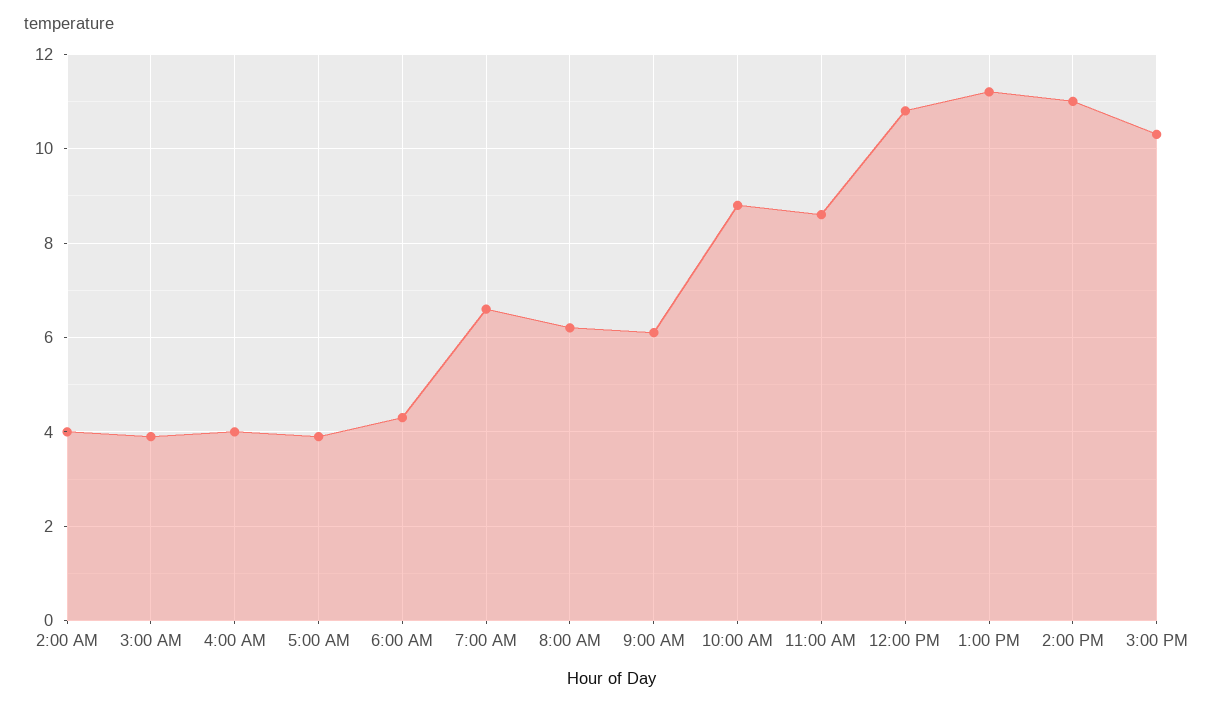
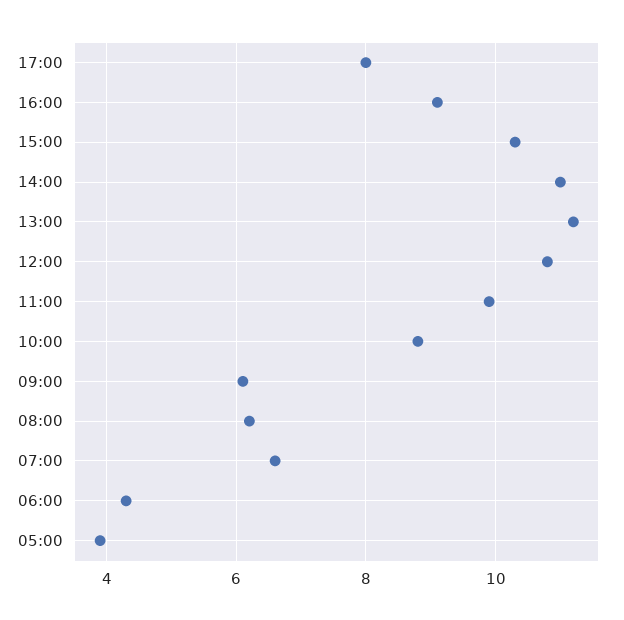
2:00 AM: 4 -> none
3:00 AM: 4 -> none
4:00 AM: 4 -> none
11:00 AM: 8.5 -> 10
17:00: none -> 8
16:00: none -> 9

